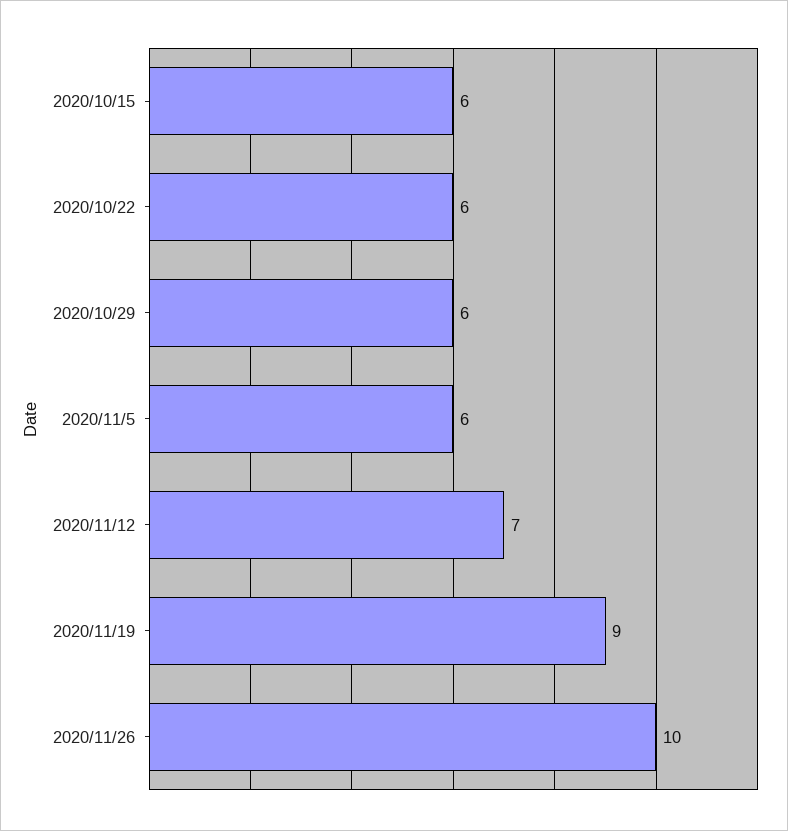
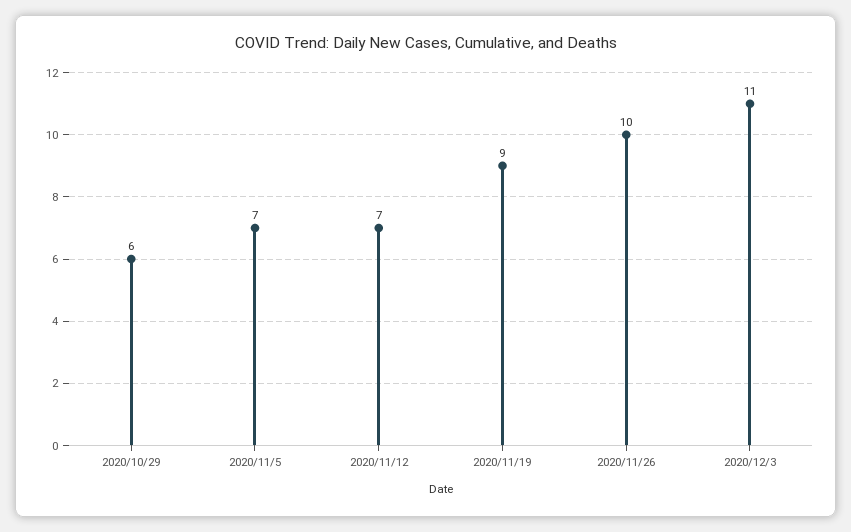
2020/10/15: 6 -> none
2020/10/22: 6 -> none
2020/11/5: 6 -> 7
2020/12/3: none -> 11

